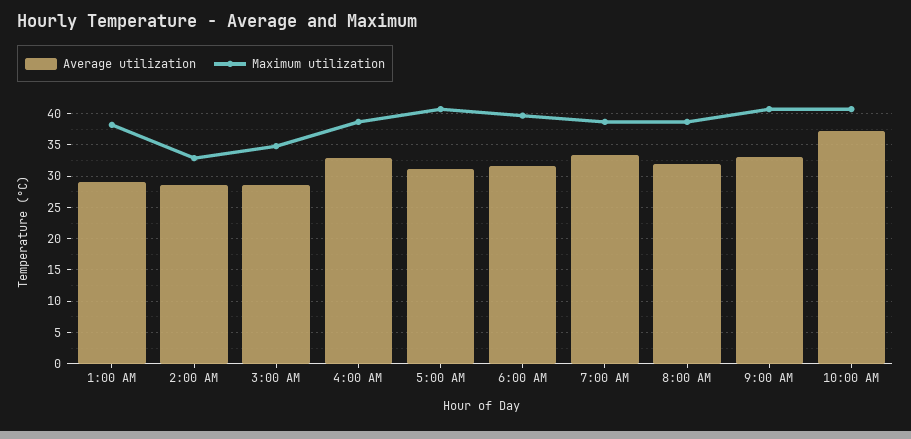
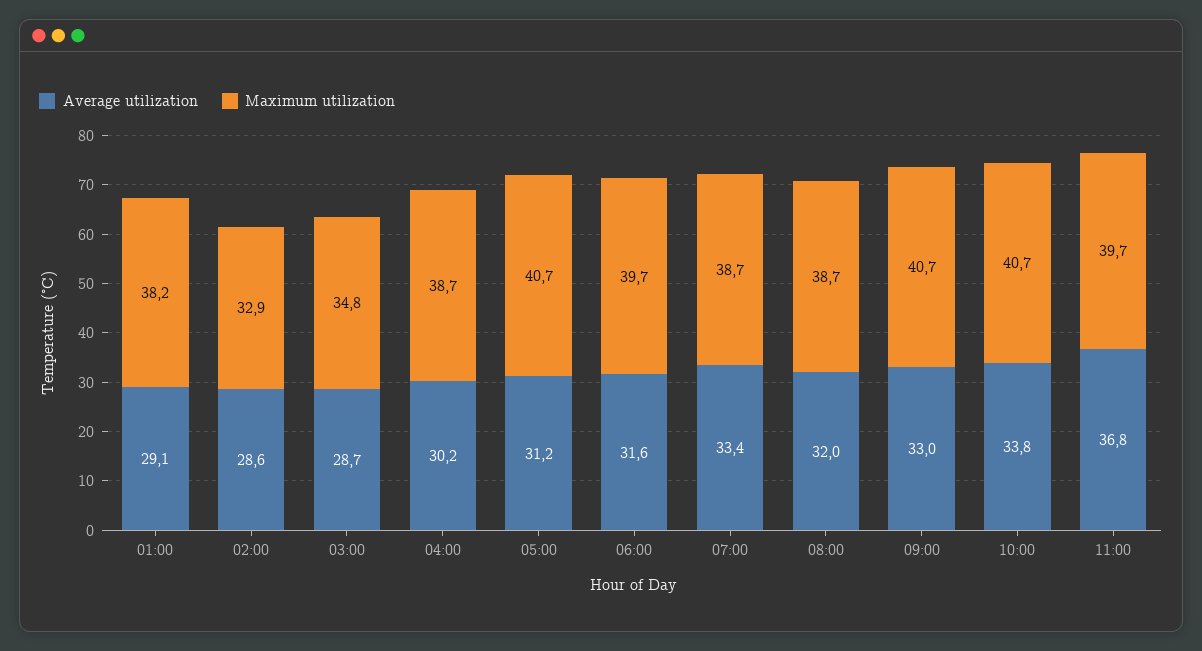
Average utilization, 4:00 AM: 33 -> 30.2
Average utilization, 10:00 AM: 37 -> 33.8
Average utilization, 11:00: none -> 36.8
Maximum utilization, 11:00: none -> 39.7

